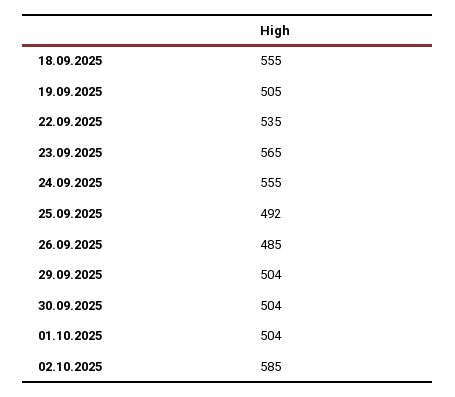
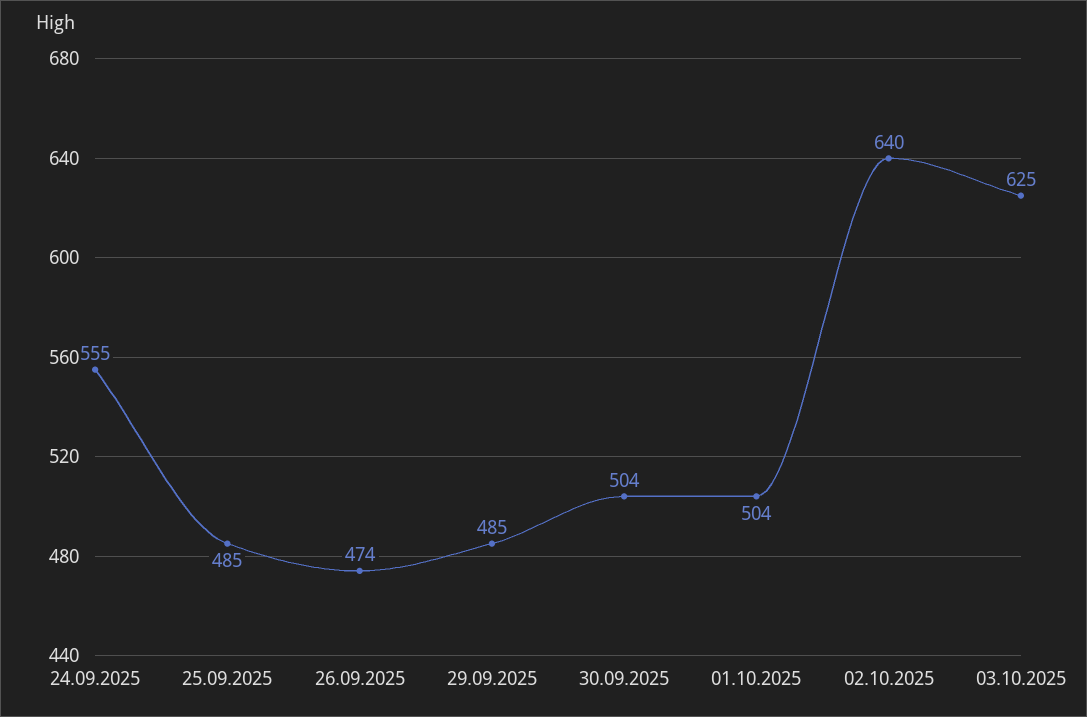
18.09.2025: 555 -> none
19.09.2025: 505 -> none
22.09.2025: 535 -> none
23.09.2025: 565 -> none
25.09.2025: 492 -> 485
26.09.2025: 485 -> 474
29.09.2025: 504 -> 485
02.10.2025: 585 -> 640
03.10.2025: none -> 625

